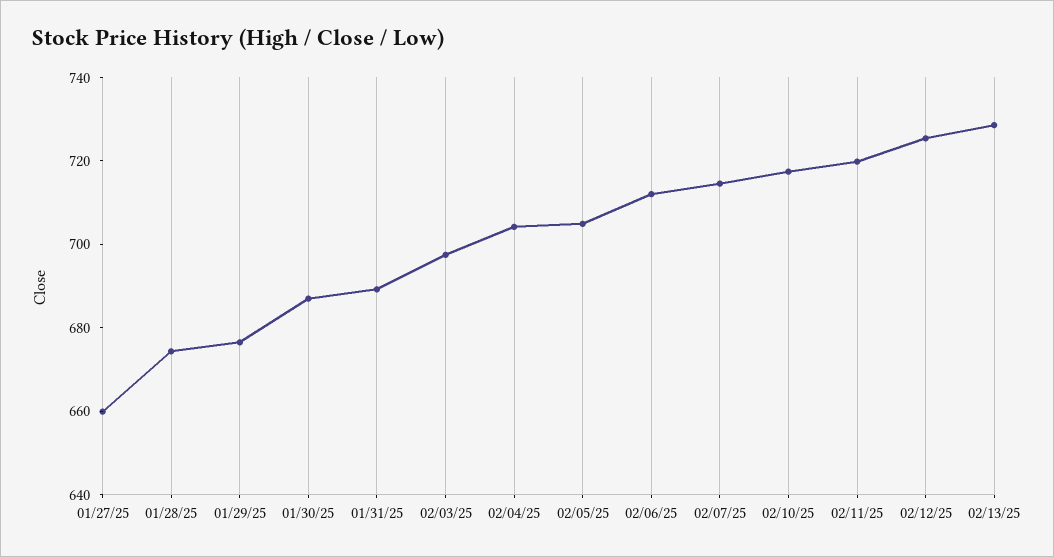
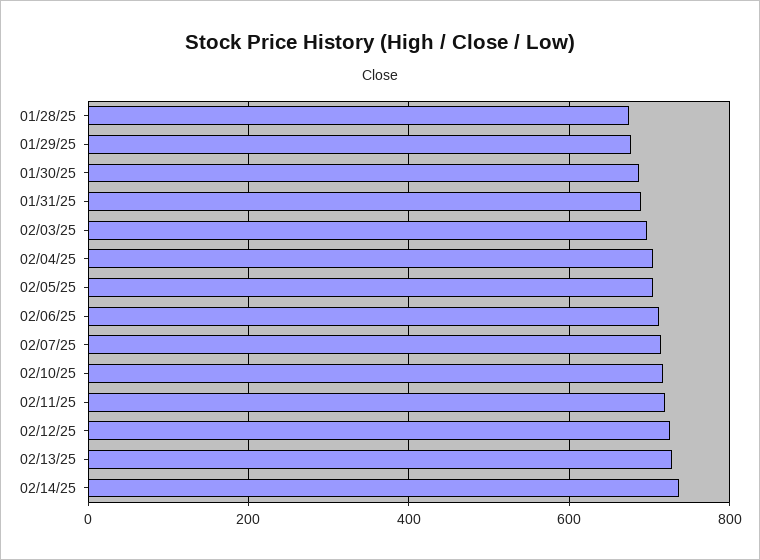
01/27/25: 660 -> none
02/14/25: none -> 740

